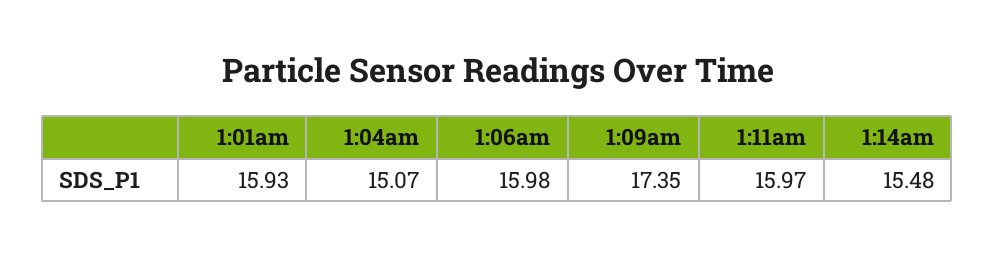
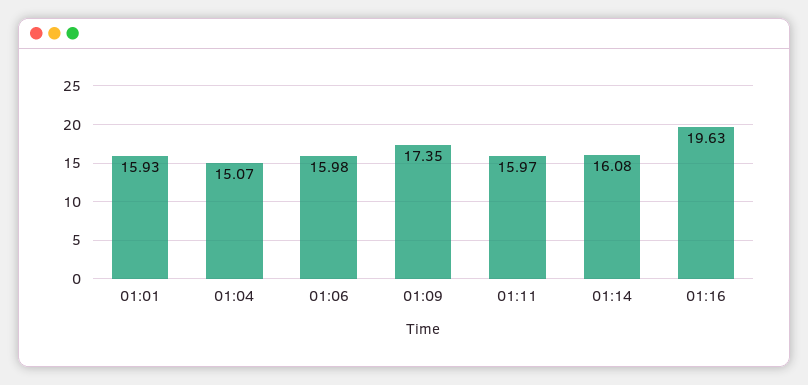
1:14am: 15.48 -> 16.08
01:16: none -> 19.63

